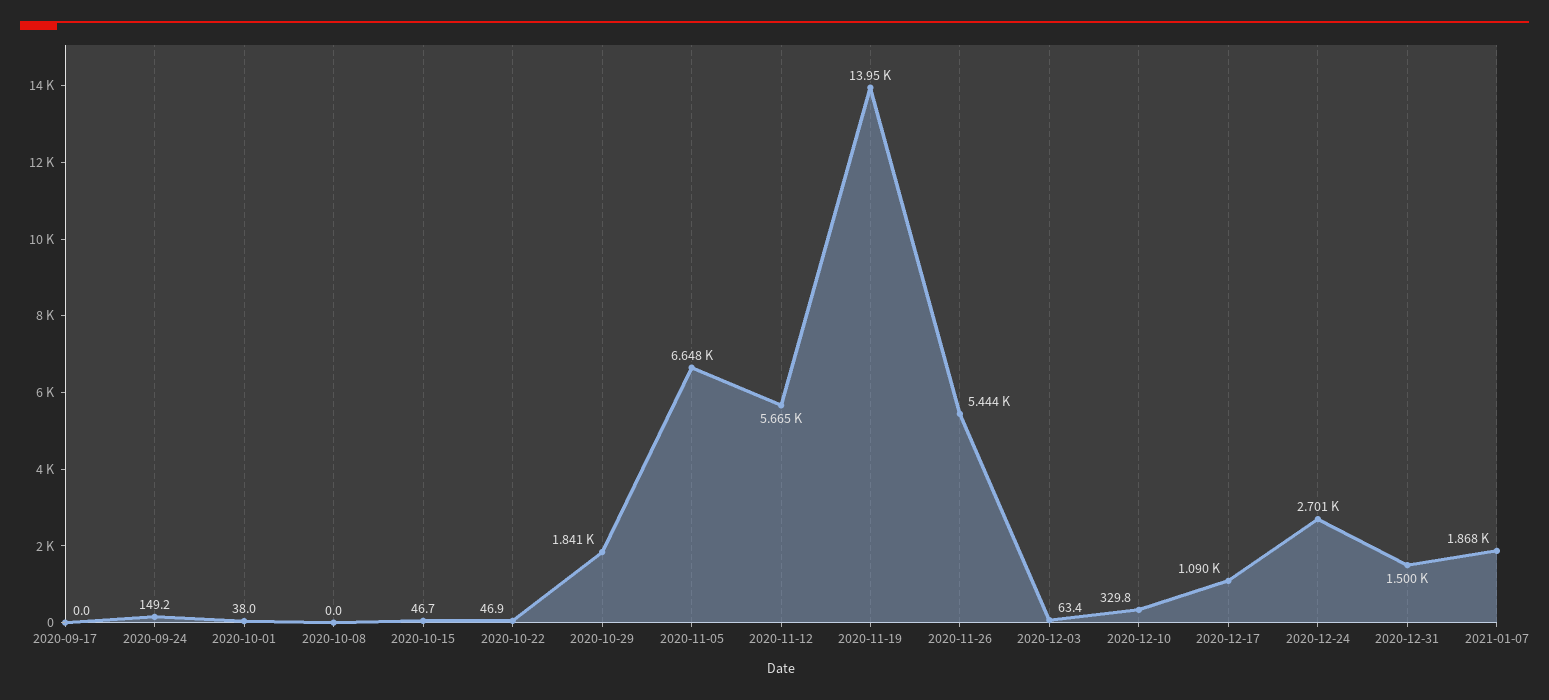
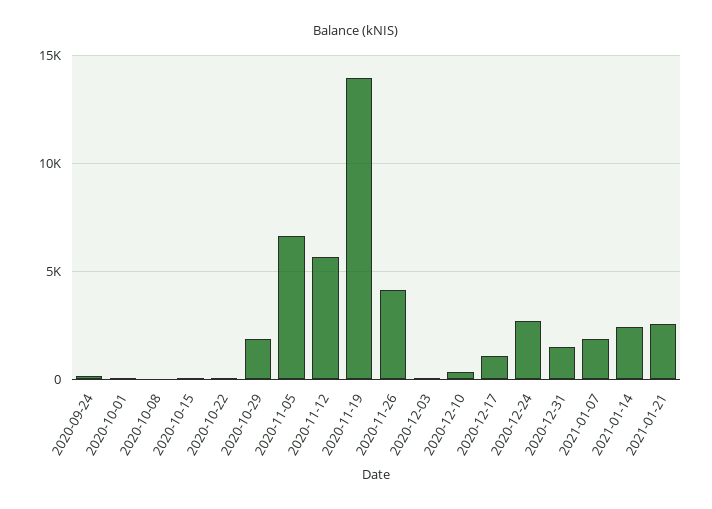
2020-09-17: 0 -> none
2020-11-26: 5444 -> 4000
2021-01-14: none -> 2500
2021-01-21: none -> 2500

